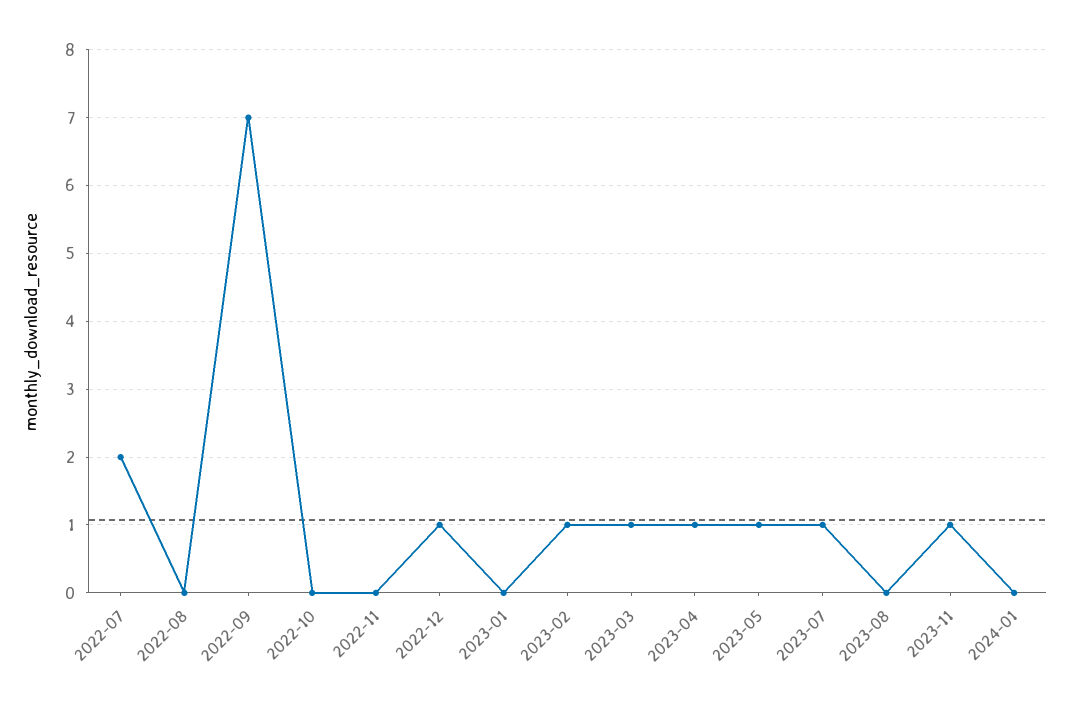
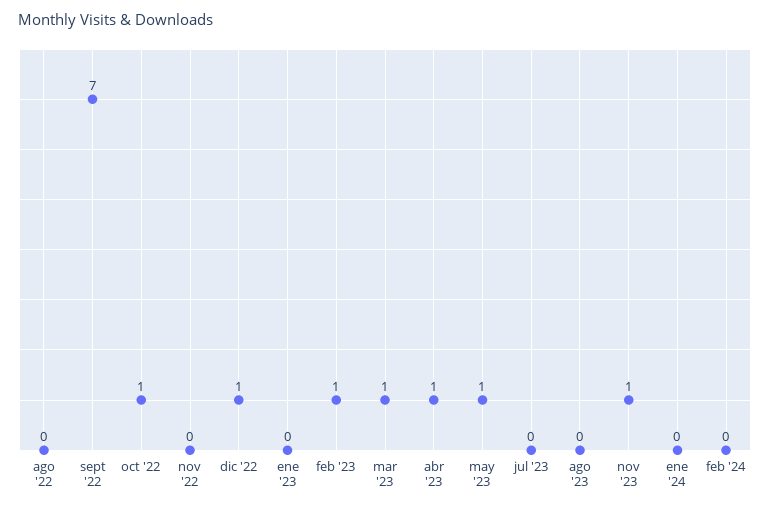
2022-07: 2 -> none
2022-10: 0 -> 1
2023-07: 1 -> 0
feb '24: none -> 0

